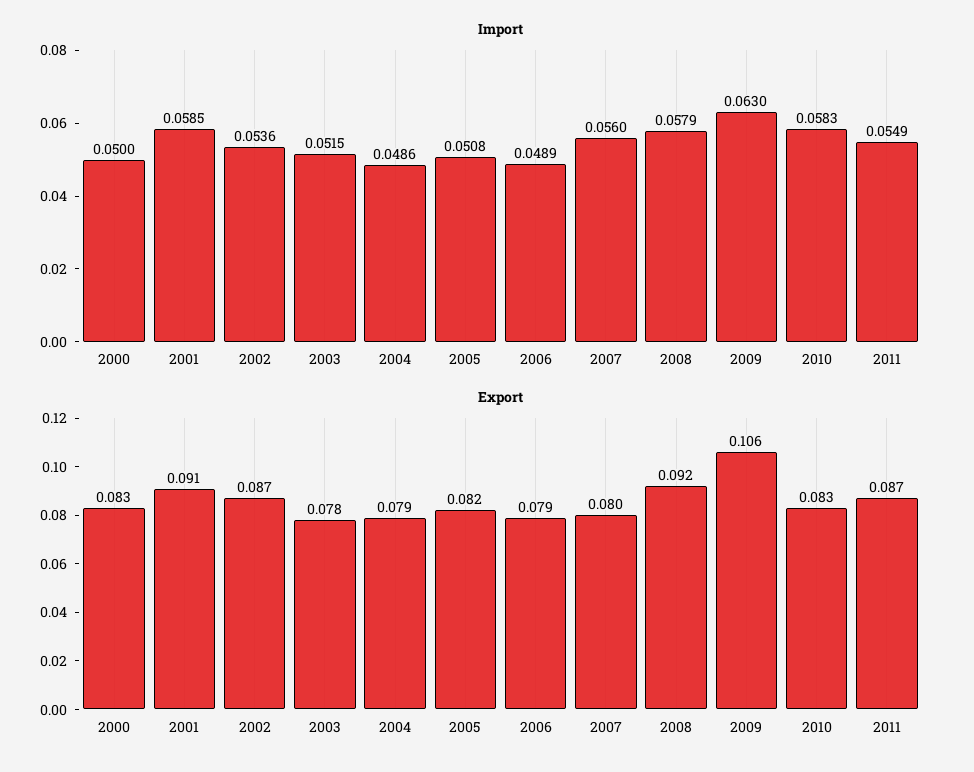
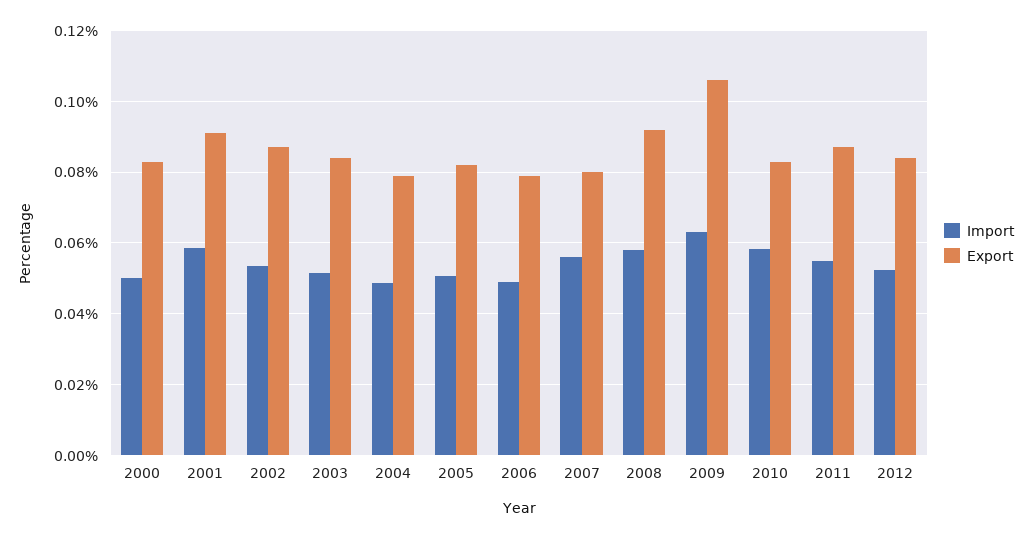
Export, 2003: 0.078 -> 0.084
Import, 2012: none -> 0.052
Export, 2012: none -> 0.084

